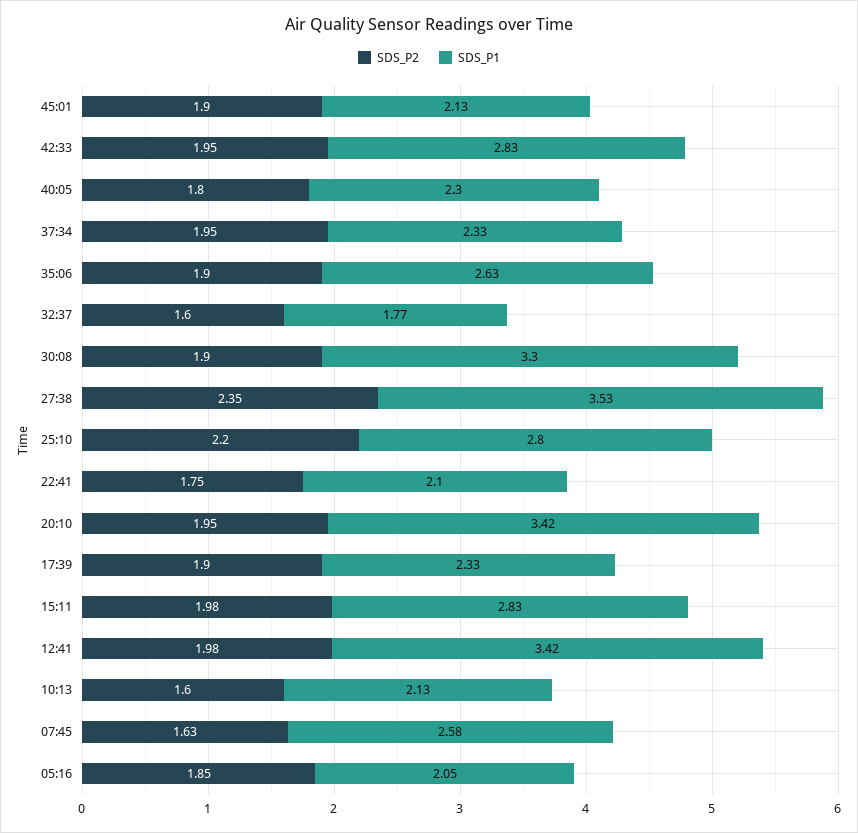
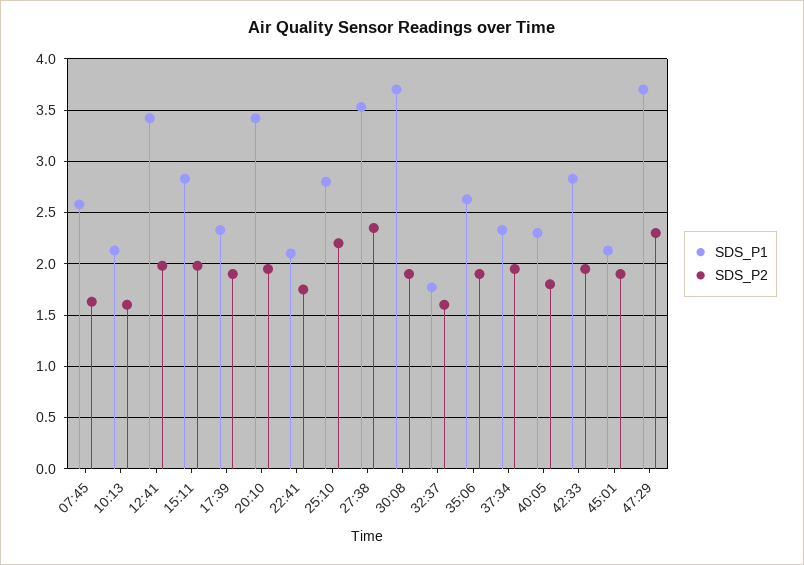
SDS_P1, 30:08: 3.3 -> 3.7
SDS_P2, 05:16: 1.85 -> none
SDS_P1, 05:16: 2.05 -> none
SDS_P1, 47:29: none -> 3.7
SDS_P2, 47:29: none -> 2.3

